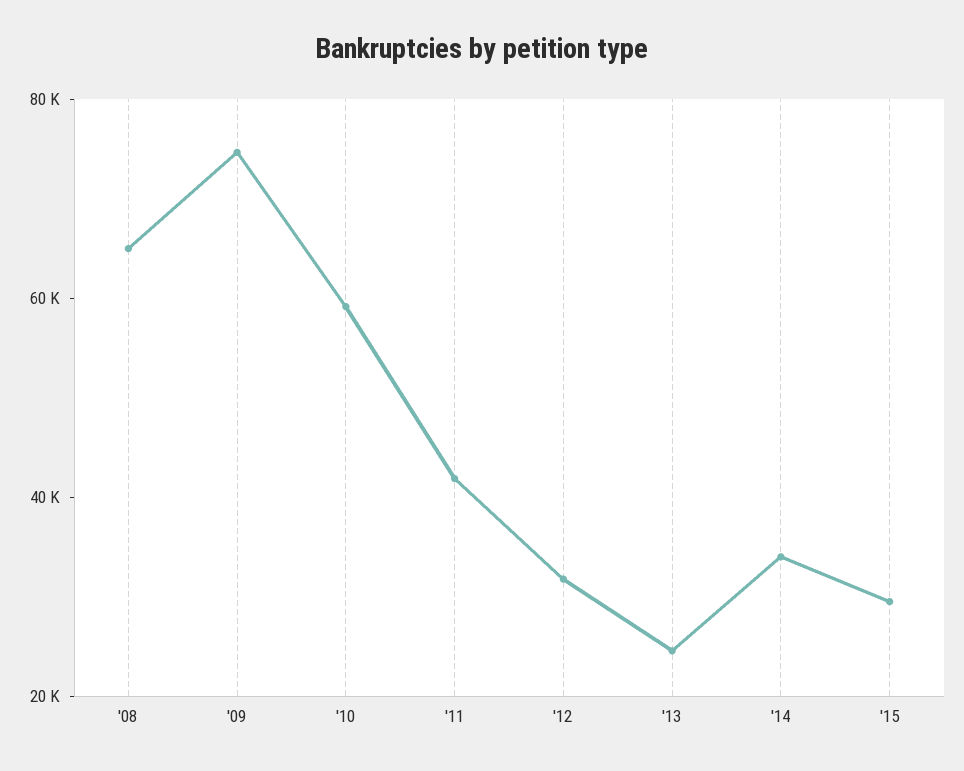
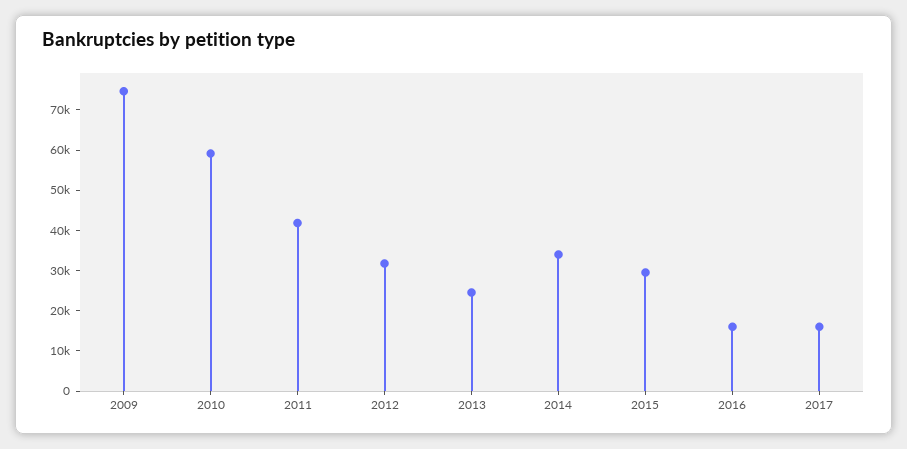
'08: 65000 -> none
2016: none -> 16000
2017: none -> 16000

